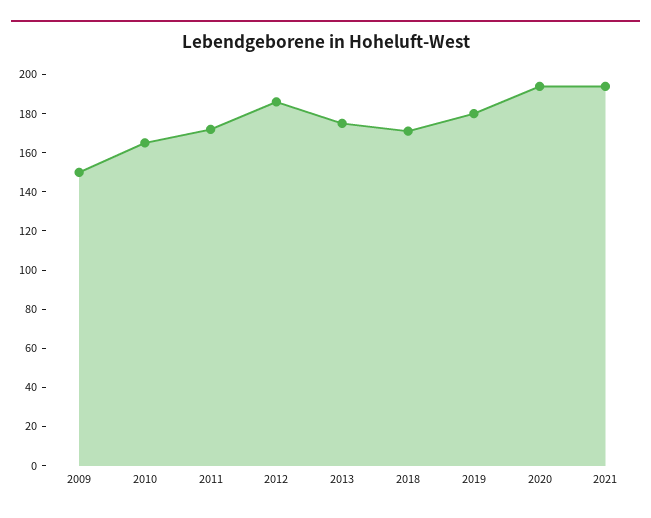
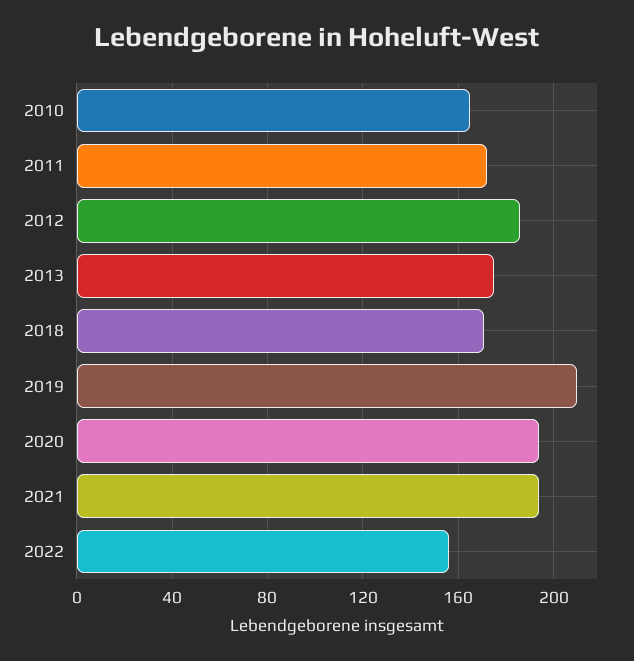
2009: 150 -> none
2019: 180 -> 210
2022: none -> 155

